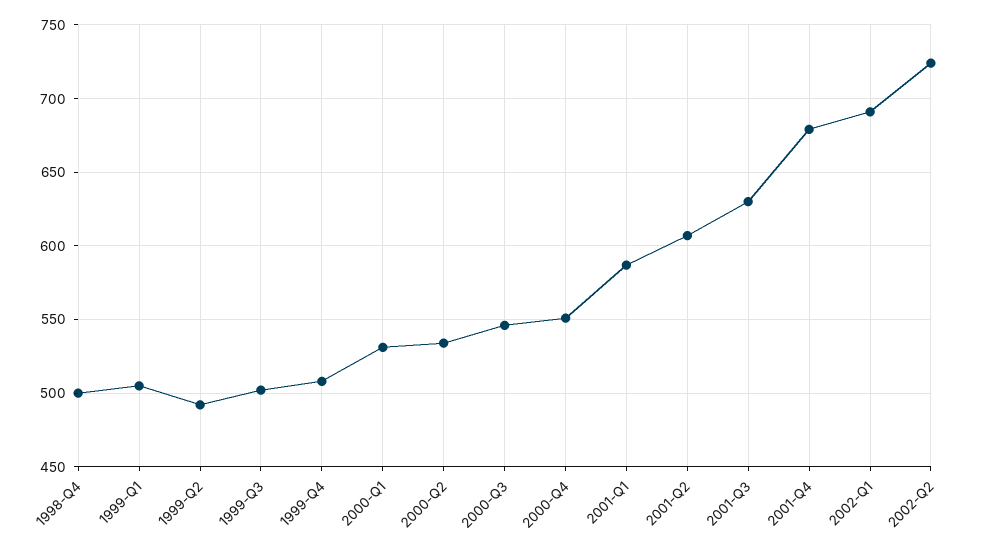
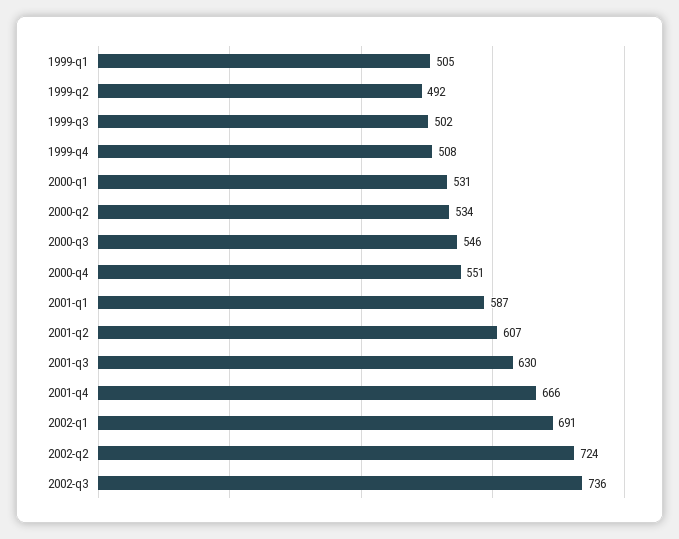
1998-Q4: 500 -> none
2001-Q4: 680 -> 666
2002-q3: none -> 736

